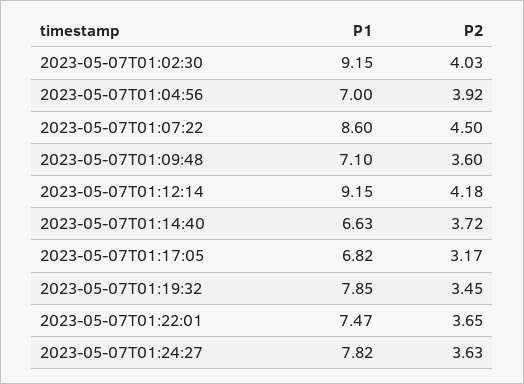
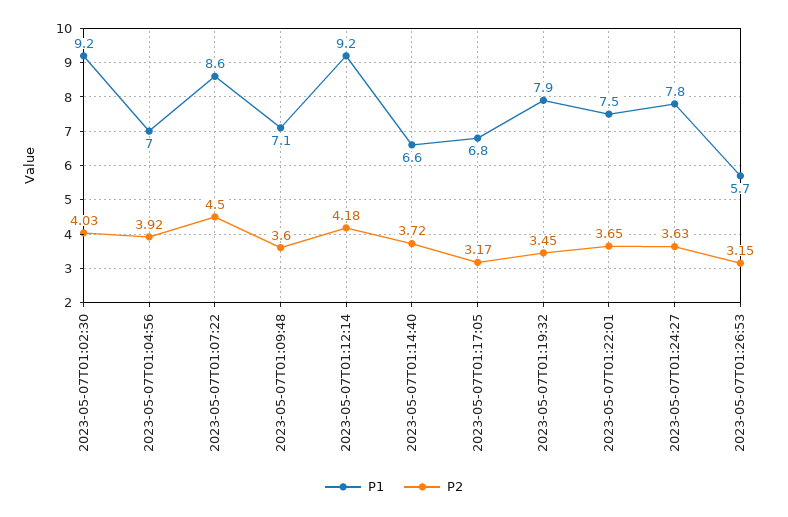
P1, 2023-05-07T01:26:53: none -> 5.7
P2, 2023-05-07T01:26:53: none -> 3.15

